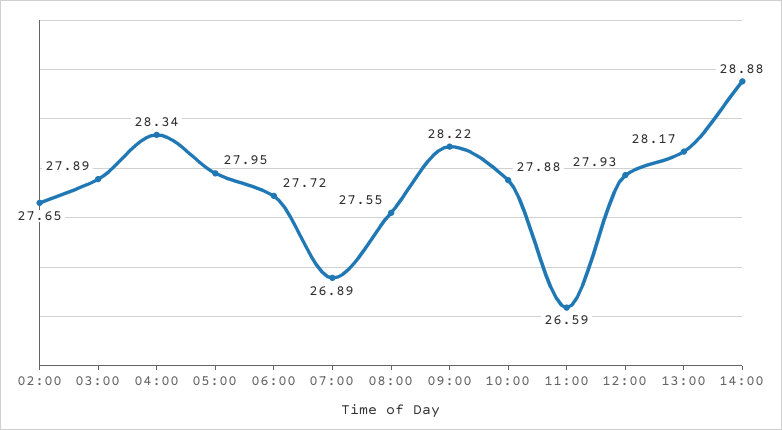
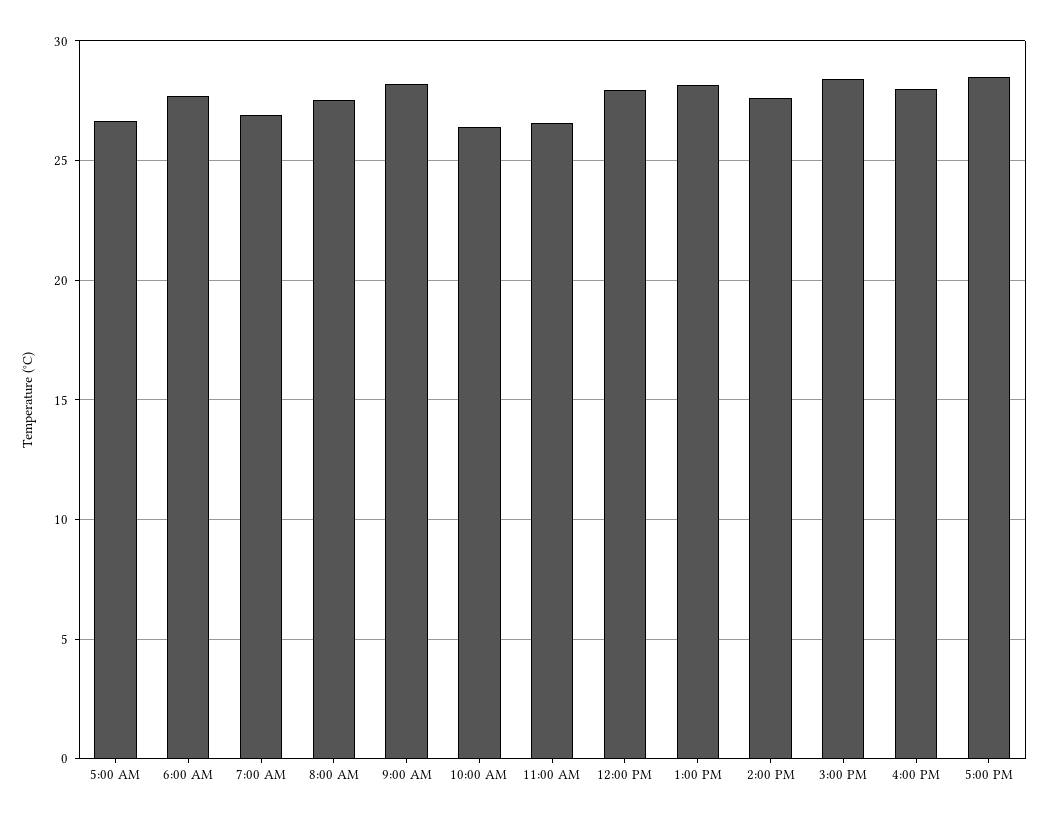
02:00: 27.65 -> none
03:00: 27.89 -> none
04:00: 28.34 -> none
05:00: 27.95 -> 26.5
10:00: 27.88 -> 26.5
14:00: 28.88 -> 27.5
3:00 PM: none -> 28.5
4:00 PM: none -> 28
5:00 PM: none -> 28.5

